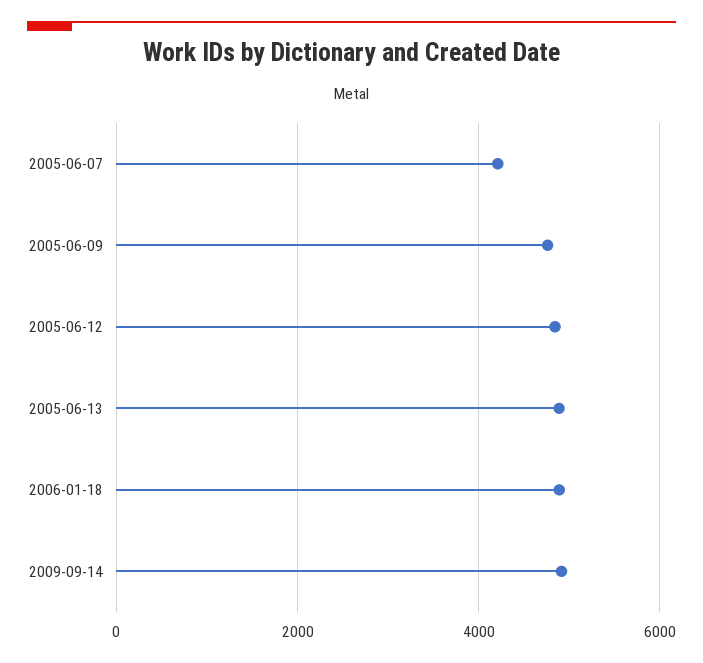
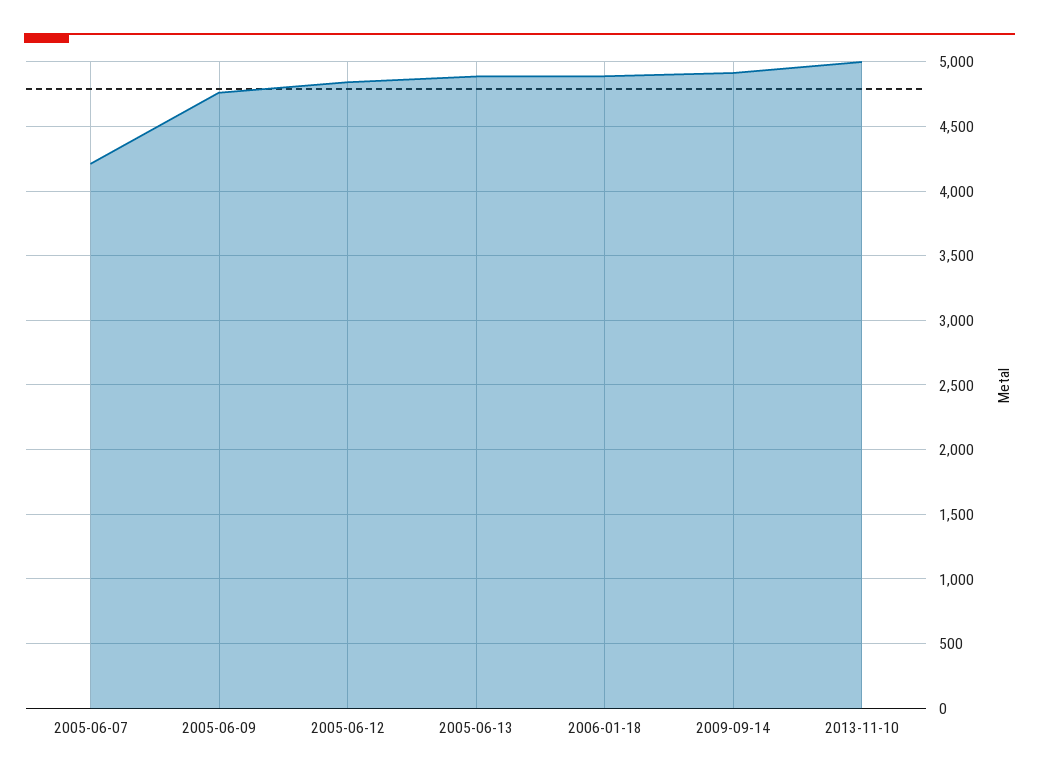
2013-11-10: none -> 5000

